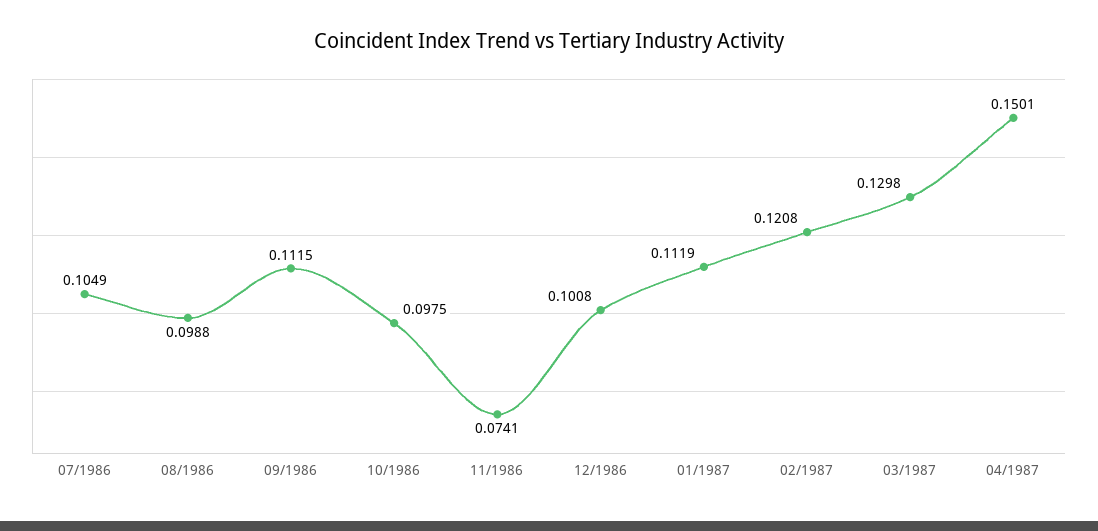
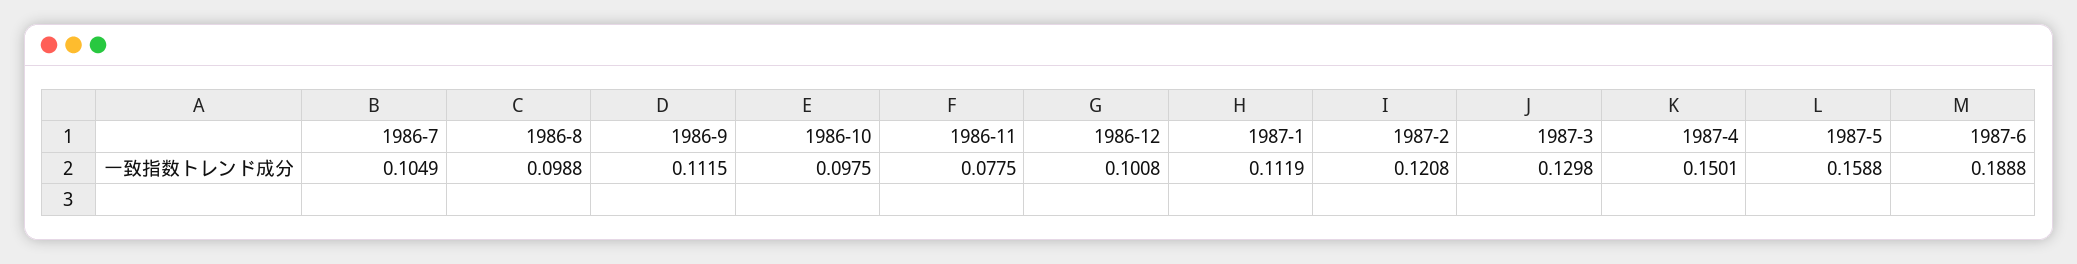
11/1986: 0.0741 -> 0.0775
1987-5: none -> 0.1588
1987-6: none -> 0.1888

